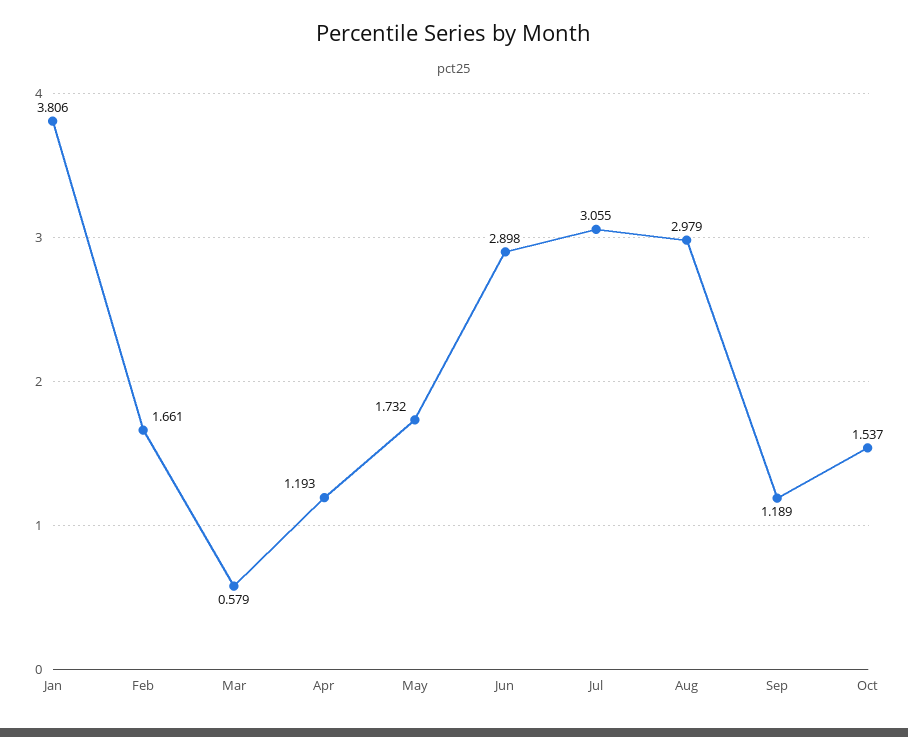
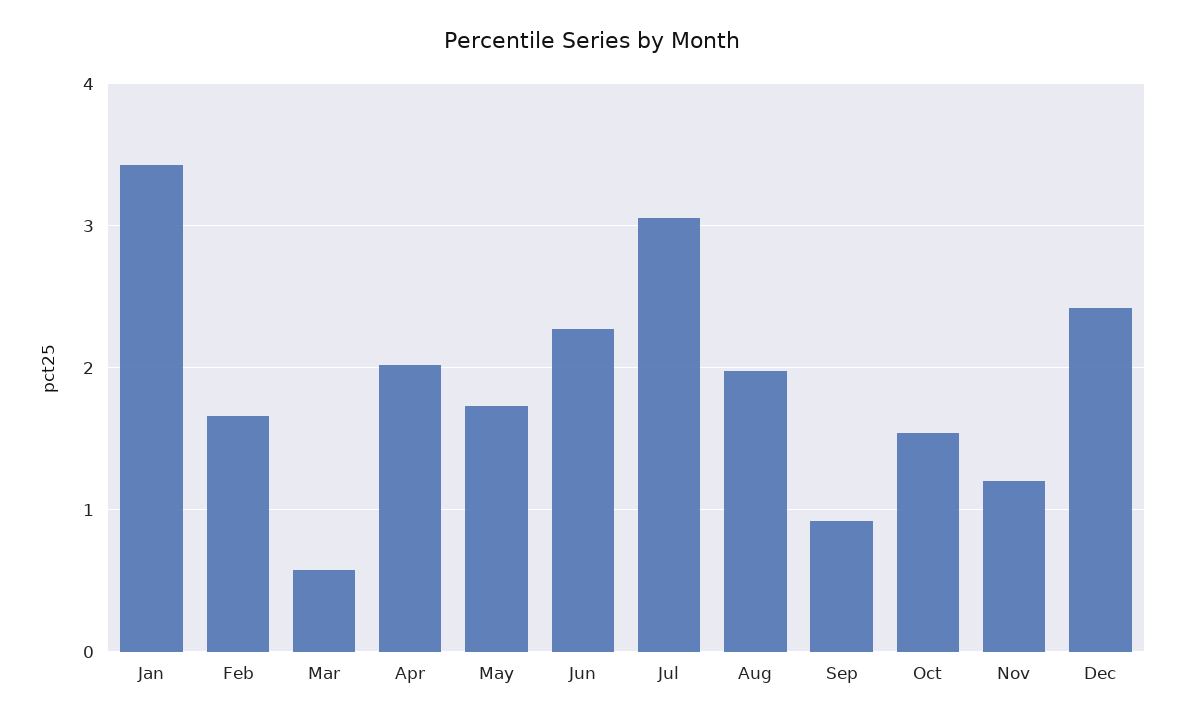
Jan: 3.806 -> 3.4
Apr: 1.193 -> 2
Jun: 2.898 -> 2.3
Aug: 2.979 -> 2
Sep: 1.189 -> 0.9
Nov: none -> 1.2
Dec: none -> 2.4

